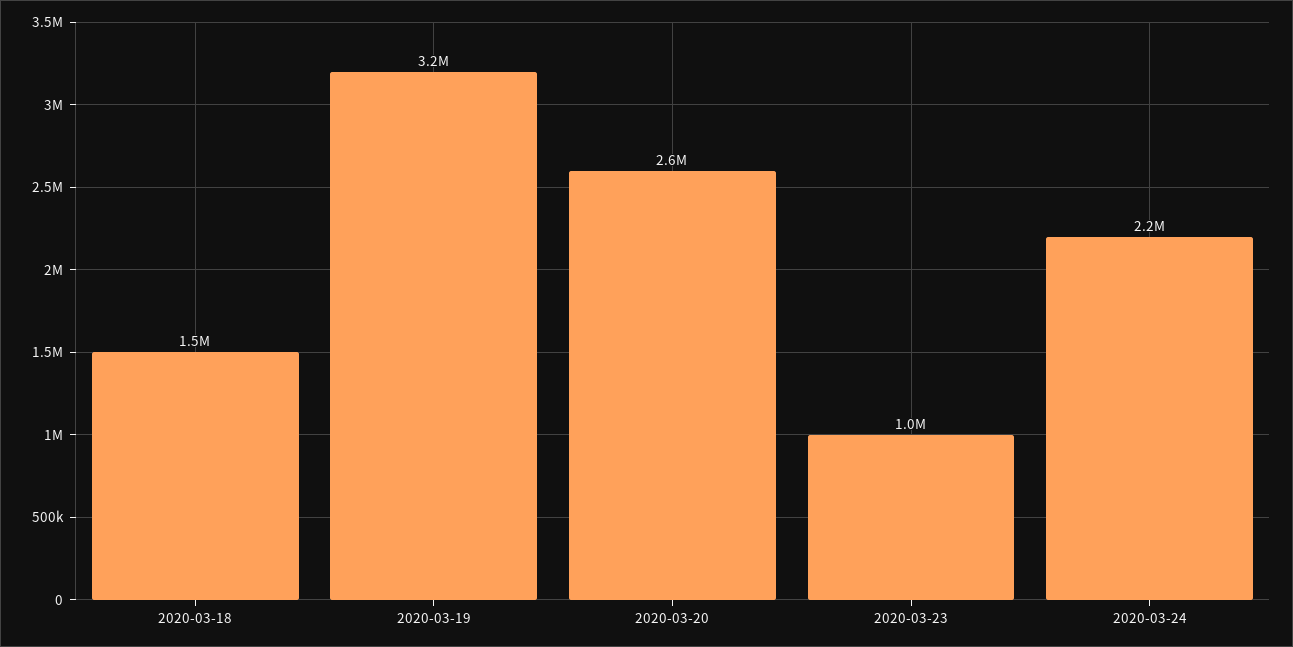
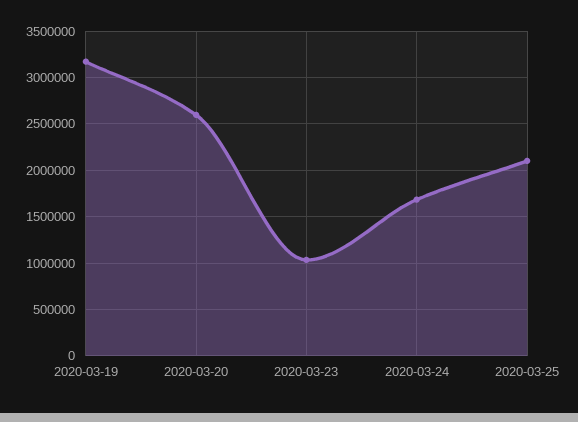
2020-03-18: 1500000 -> none
2020-03-24: 2200000 -> 1700000
2020-03-25: none -> 2100000

